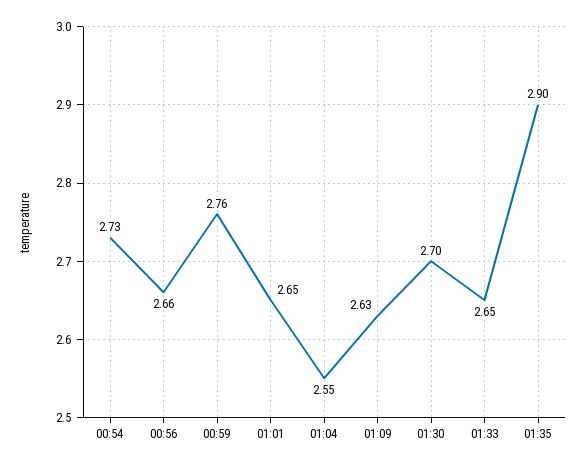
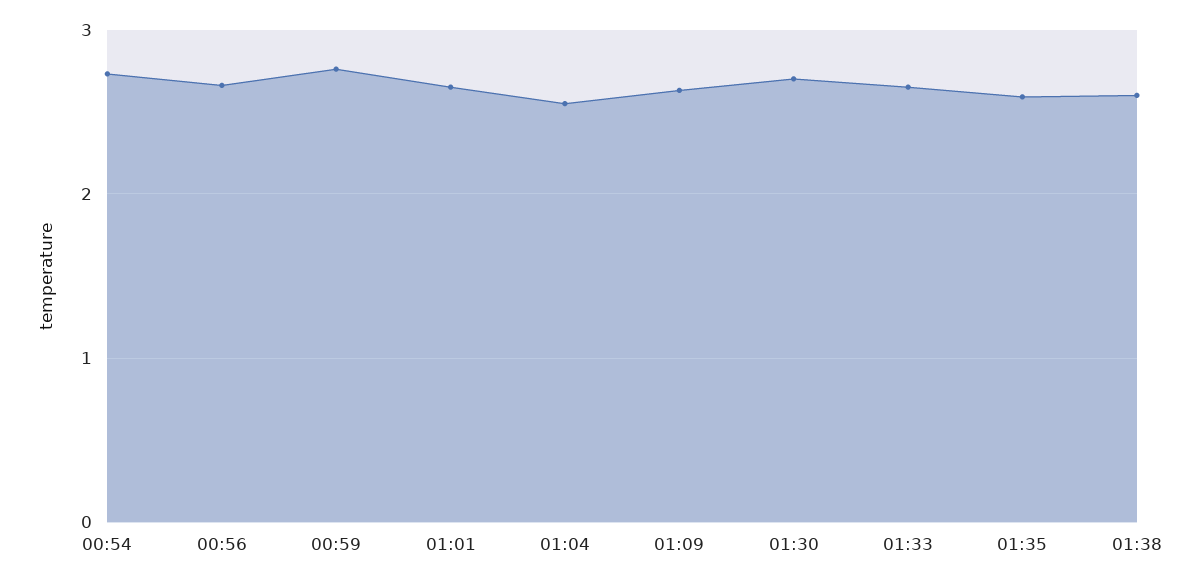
01:35: 2.9 -> 2.6
01:38: none -> 2.6

